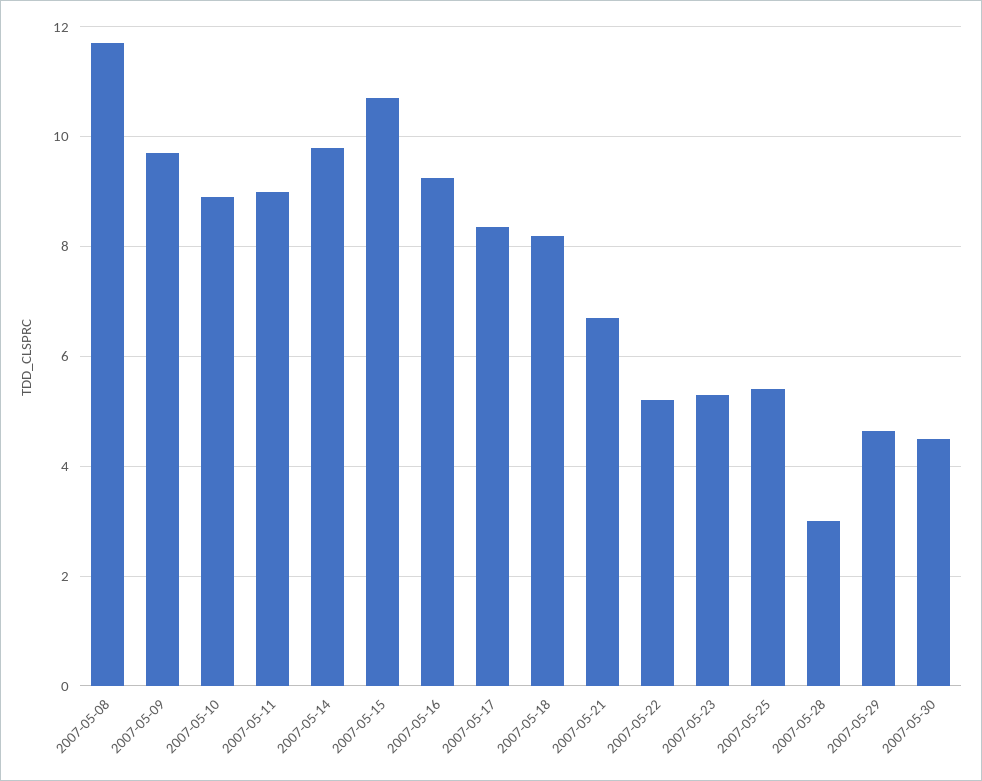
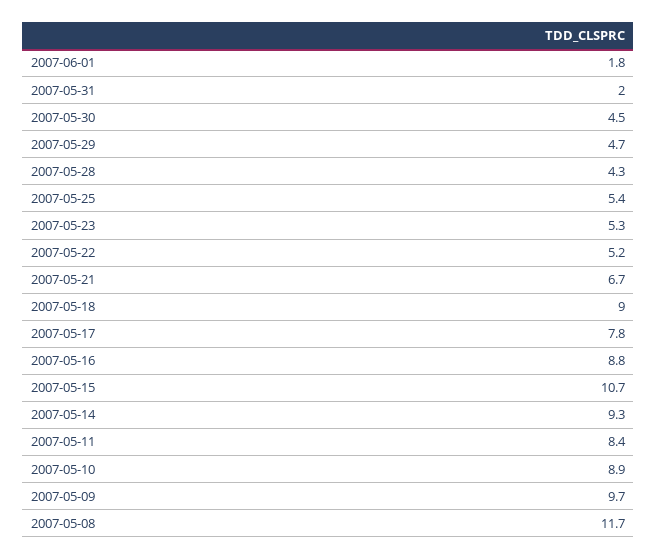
2007-05-11: 9 -> 8.4
2007-05-14: 9.8 -> 9.3
2007-05-16: 9.2 -> 8.8
2007-05-17: 8.4 -> 7.8
2007-05-18: 8.2 -> 9
2007-05-28: 3 -> 4.3
2007-06-01: none -> 1.8
2007-05-31: none -> 2

